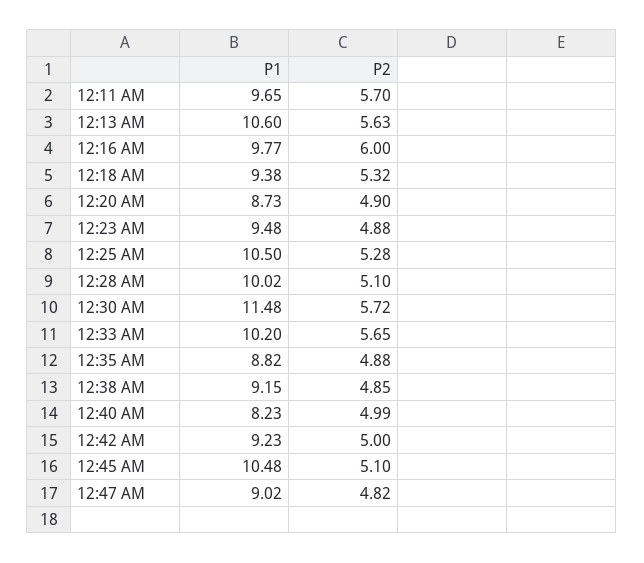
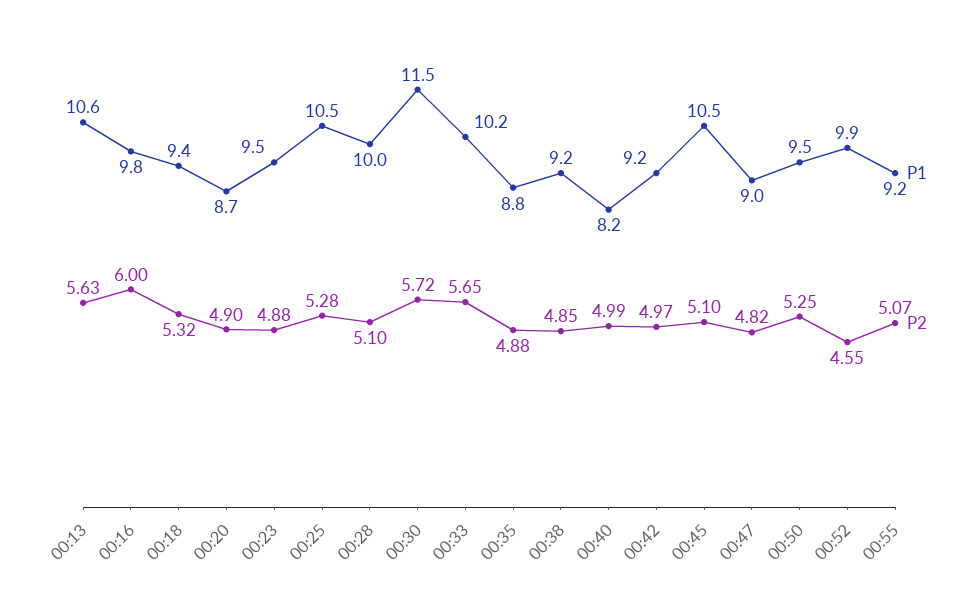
P1, 12:11 AM: 9.65 -> none
P2, 12:11 AM: 5.7 -> none
P2, 12:42 AM: 5 -> 4.97
P1, 00:50: none -> 9.5
P2, 00:50: none -> 5.25
P1, 00:52: none -> 9.9
P2, 00:52: none -> 4.55
P1, 00:55: none -> 9.2
P2, 00:55: none -> 5.07

